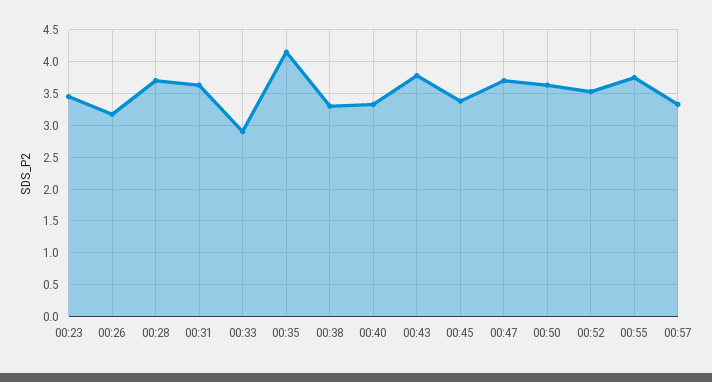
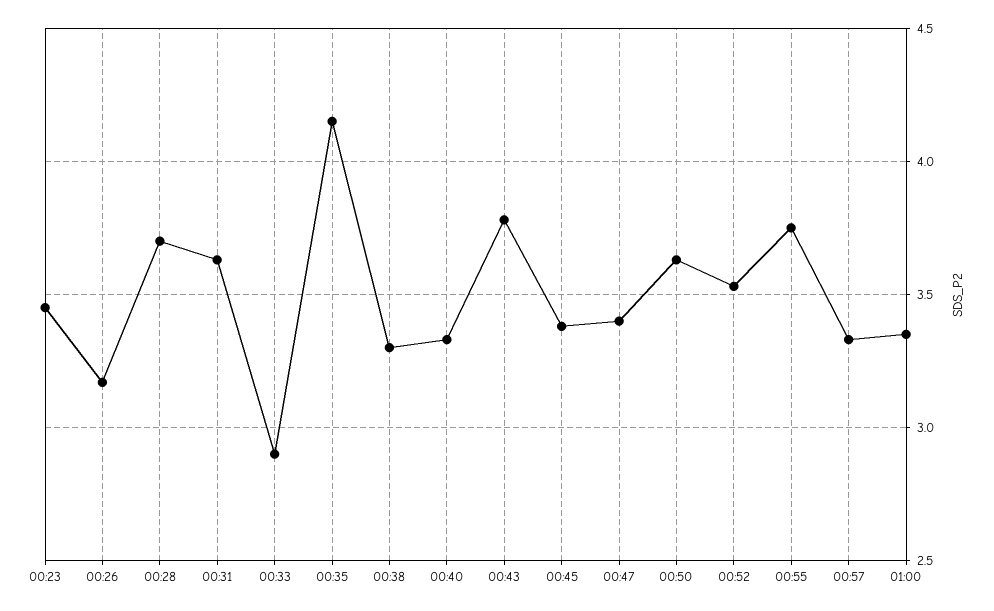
00:47: 3.7 -> 3.4
01:00: none -> 3.35

